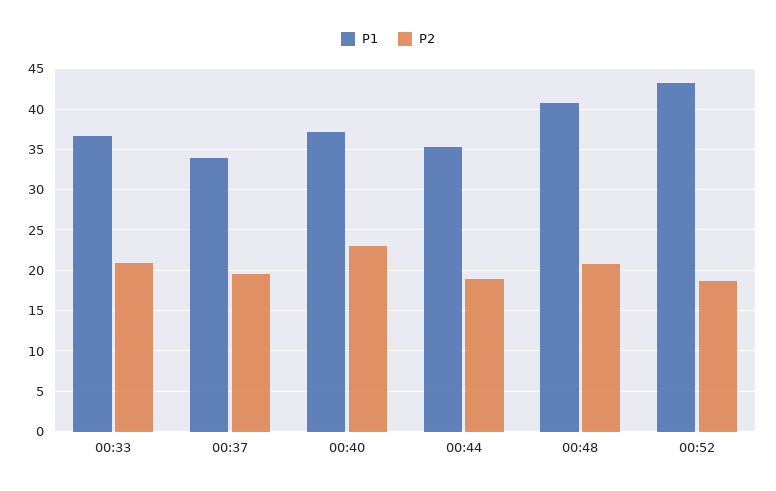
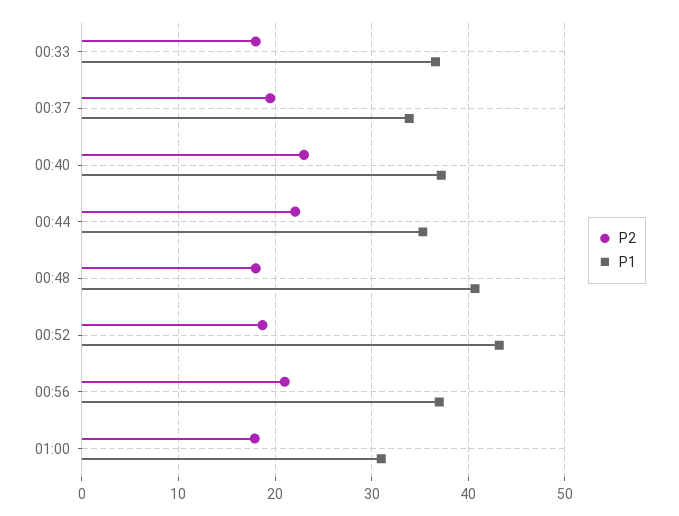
P2, 00:33: 21 -> 18
P2, 00:44: 19 -> 22
P2, 00:48: 21 -> 18
P2, 00:56: none -> 21
P1, 00:56: none -> 37
P2, 01:00: none -> 18
P1, 01:00: none -> 31

